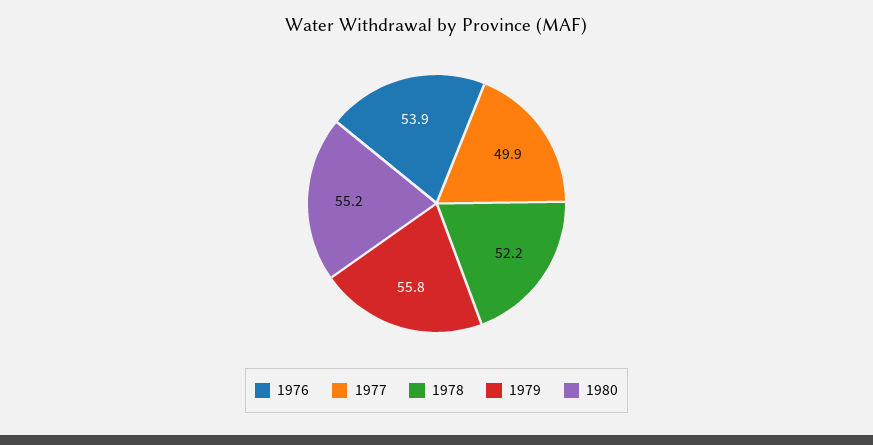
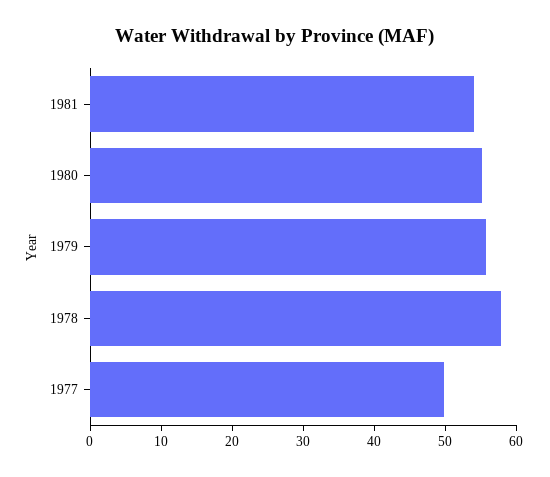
1976: 53.9 -> none
1978: 52.2 -> 58
1981: none -> 54

